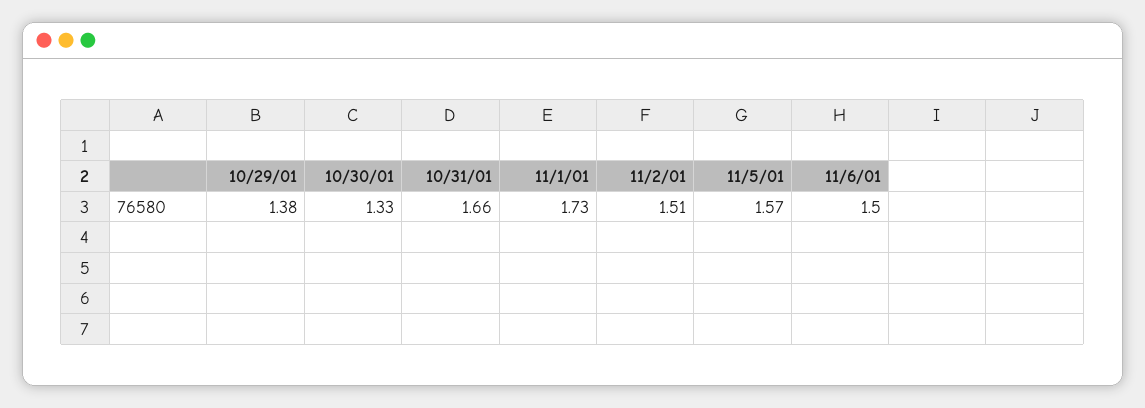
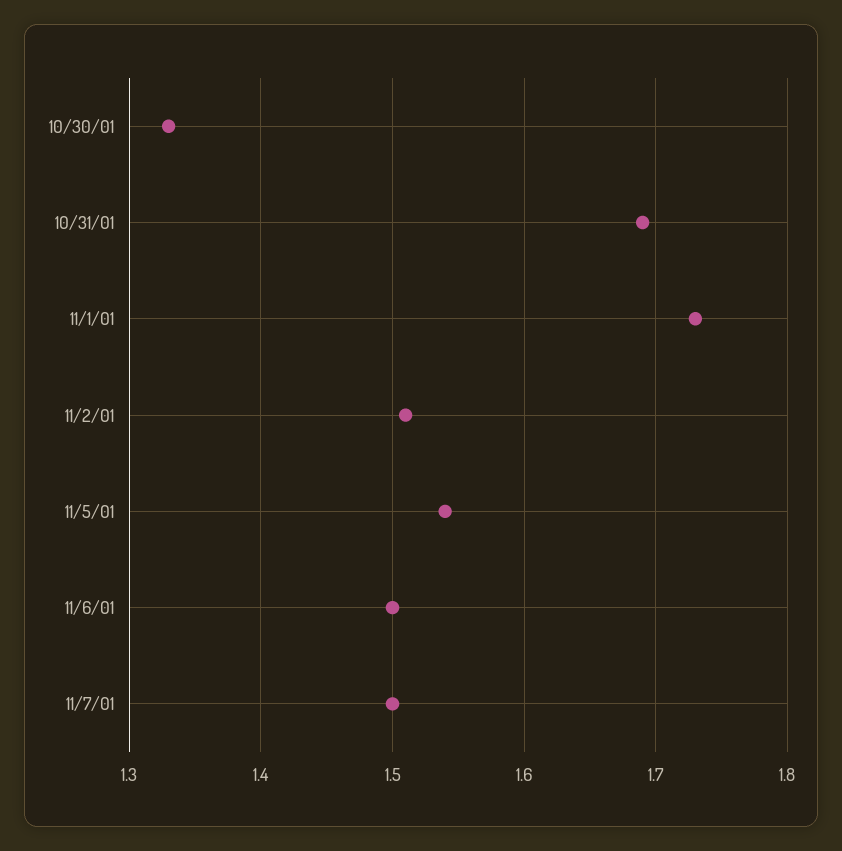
10/29/01: 1.38 -> none
10/31/01: 1.66 -> 1.69
11/5/01: 1.57 -> 1.54
11/7/01: none -> 1.5

